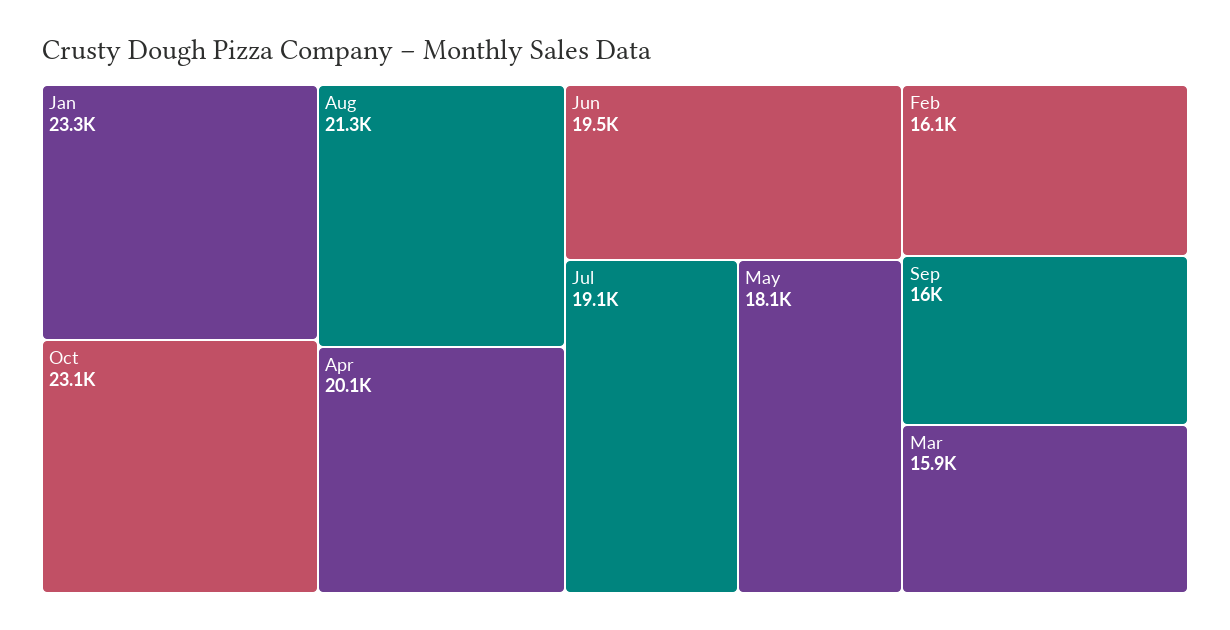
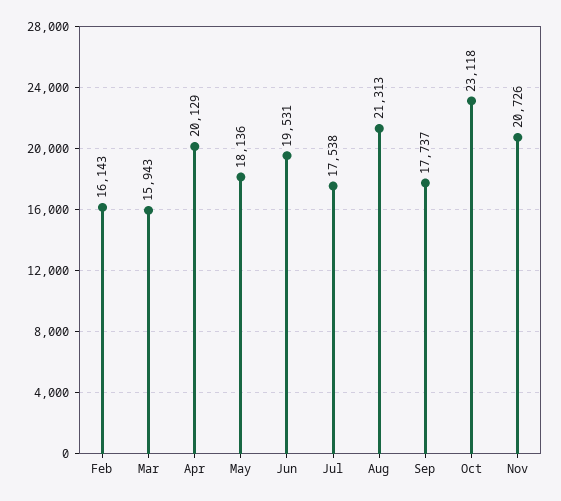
Jan: 23300 -> none
Jul: 19100 -> 17538
Sep: 16000 -> 17737
Nov: none -> 20726

